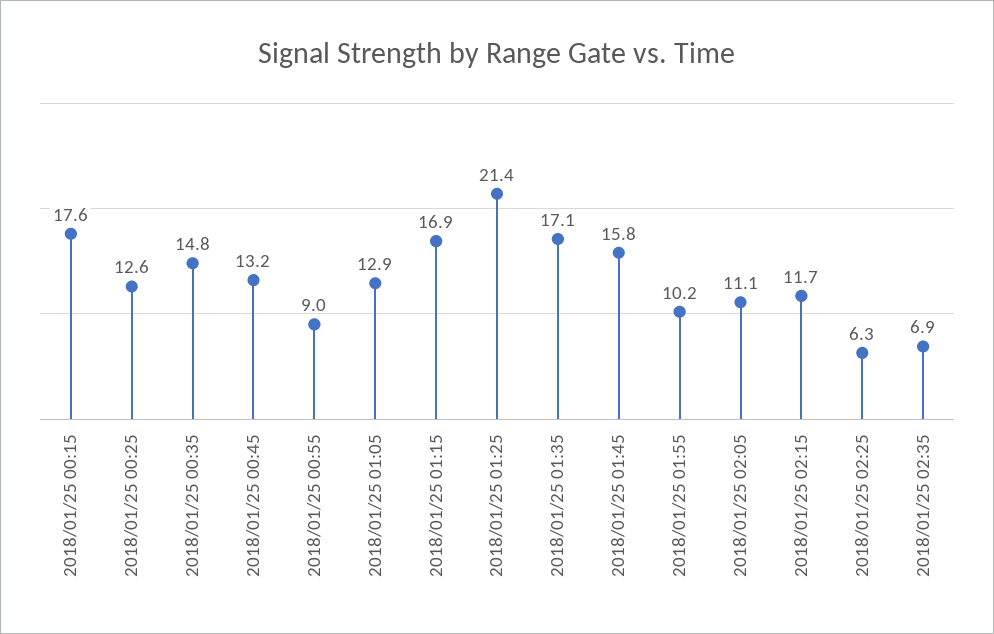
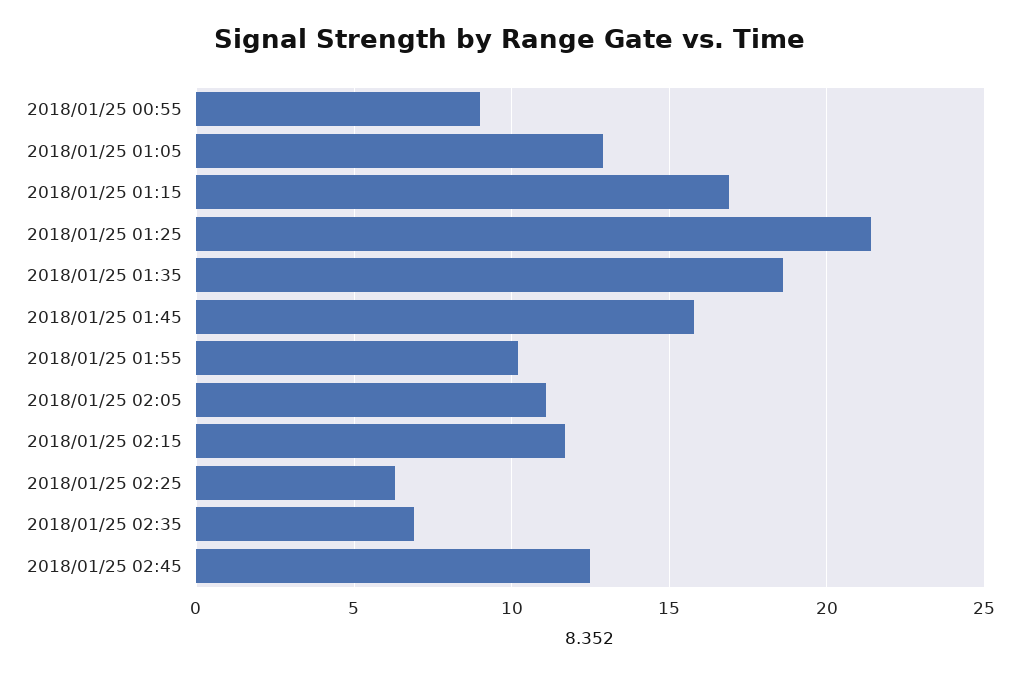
2018/01/25 00:15: 17.6 -> none
2018/01/25 00:25: 12.6 -> none
2018/01/25 00:35: 14.8 -> none
2018/01/25 00:45: 13.2 -> none
2018/01/25 01:35: 17.1 -> 18.5
2018/01/25 02:45: none -> 12.5

